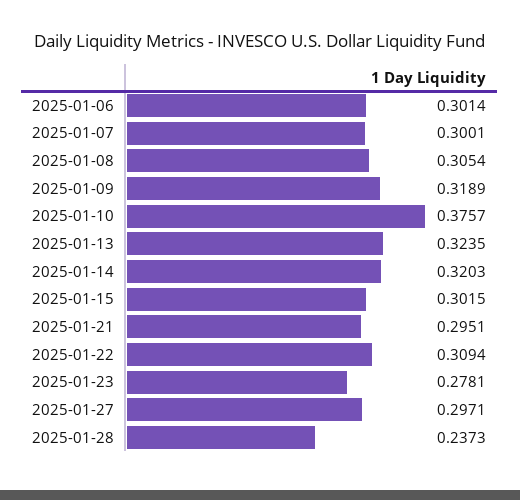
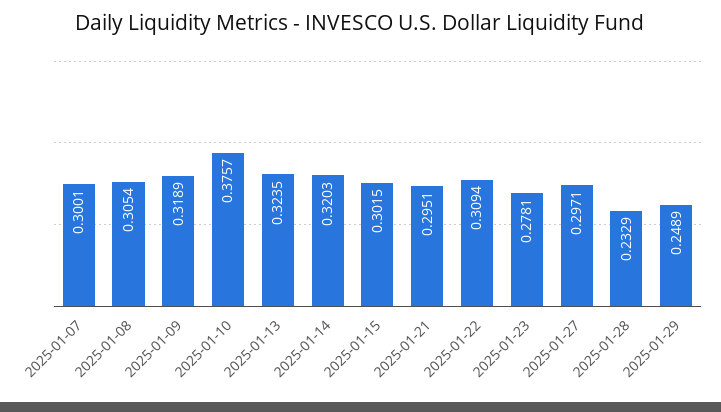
2025-01-06: 0.3014 -> none
2025-01-28: 0.2373 -> 0.2329
2025-01-29: none -> 0.2489

